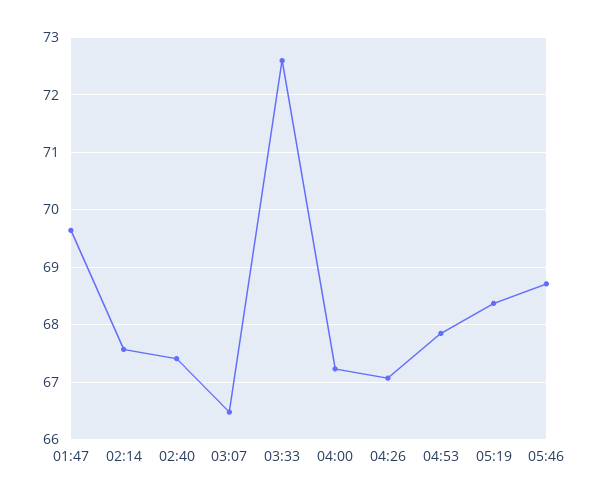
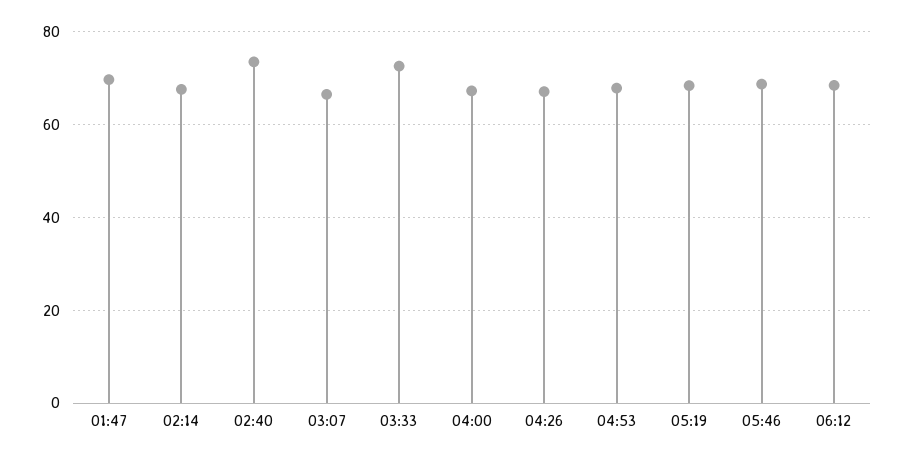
02:40: 67.4 -> 74
06:12: none -> 68

